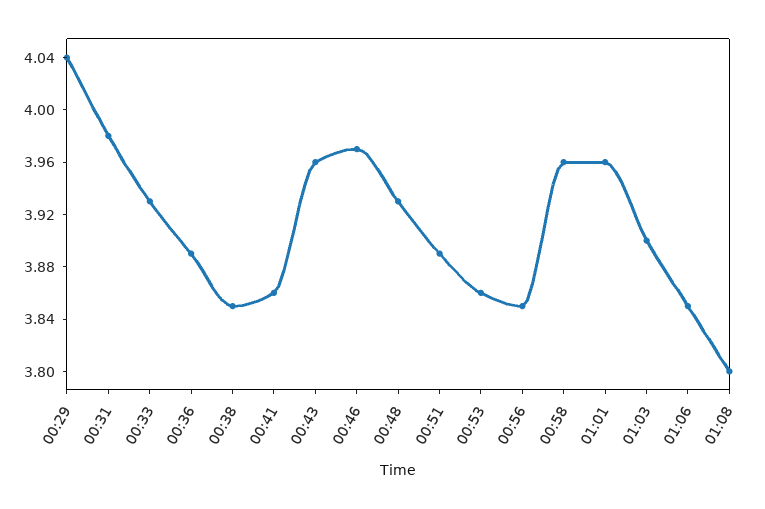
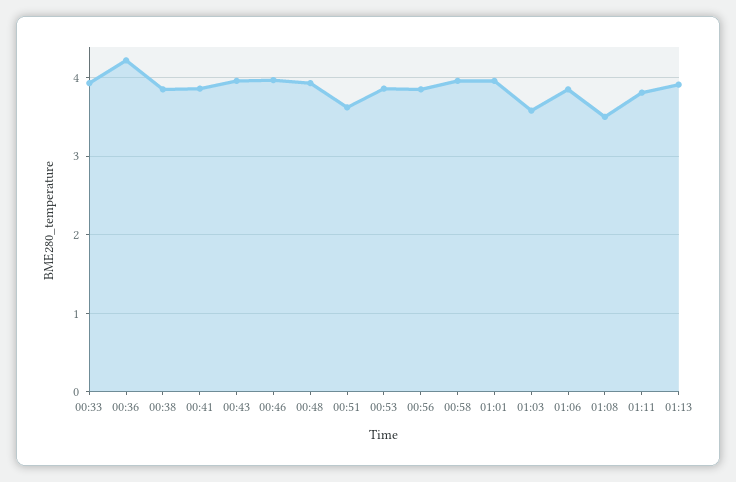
00:29: 4.04 -> none
00:31: 3.98 -> none
00:36: 3.89 -> 4.2
00:51: 3.89 -> 3.6
01:03: 3.9 -> 3.6
01:08: 3.8 -> 3.5
01:11: none -> 3.8
01:13: none -> 3.9

